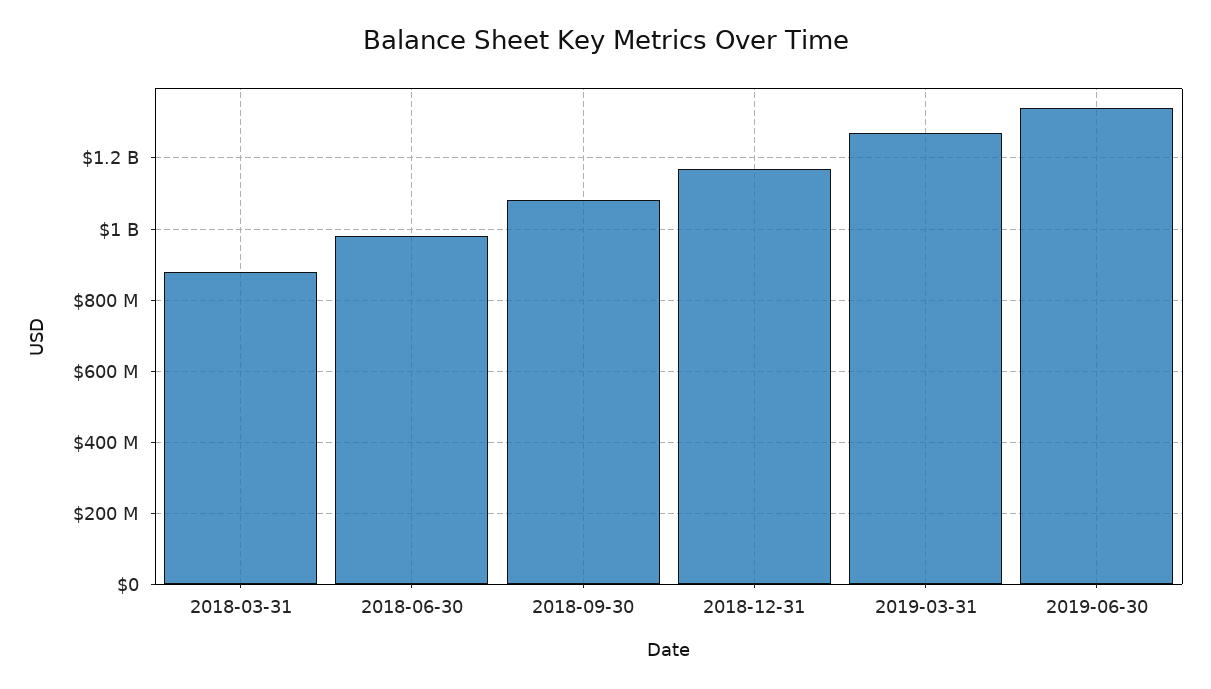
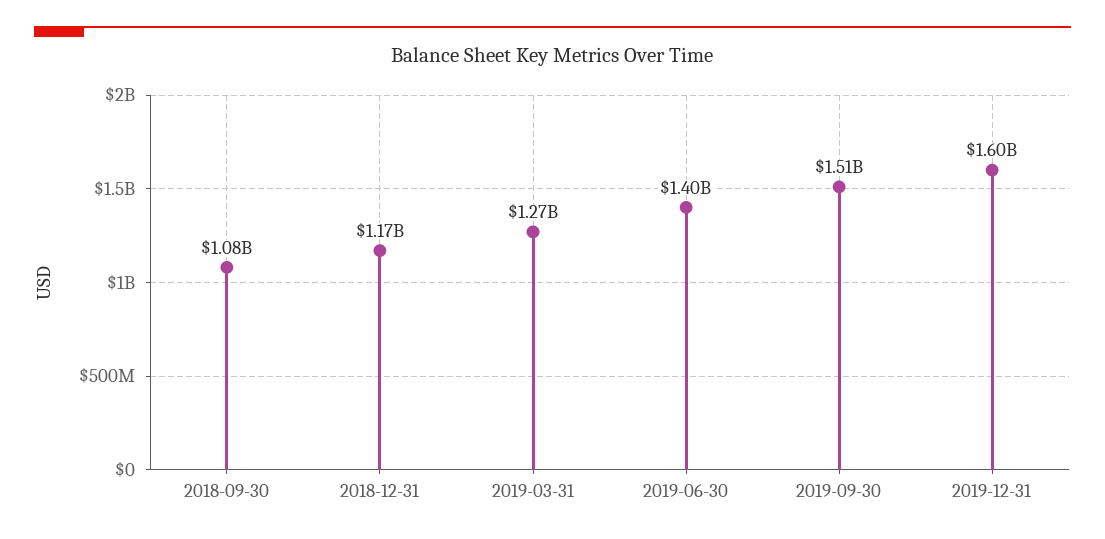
2018-03-31: 880000000 -> none
2018-06-30: 980000000 -> none
2019-06-30: 1340000000 -> 1400000000
2019-09-30: none -> 1510000000
2019-12-31: none -> 1600000000

